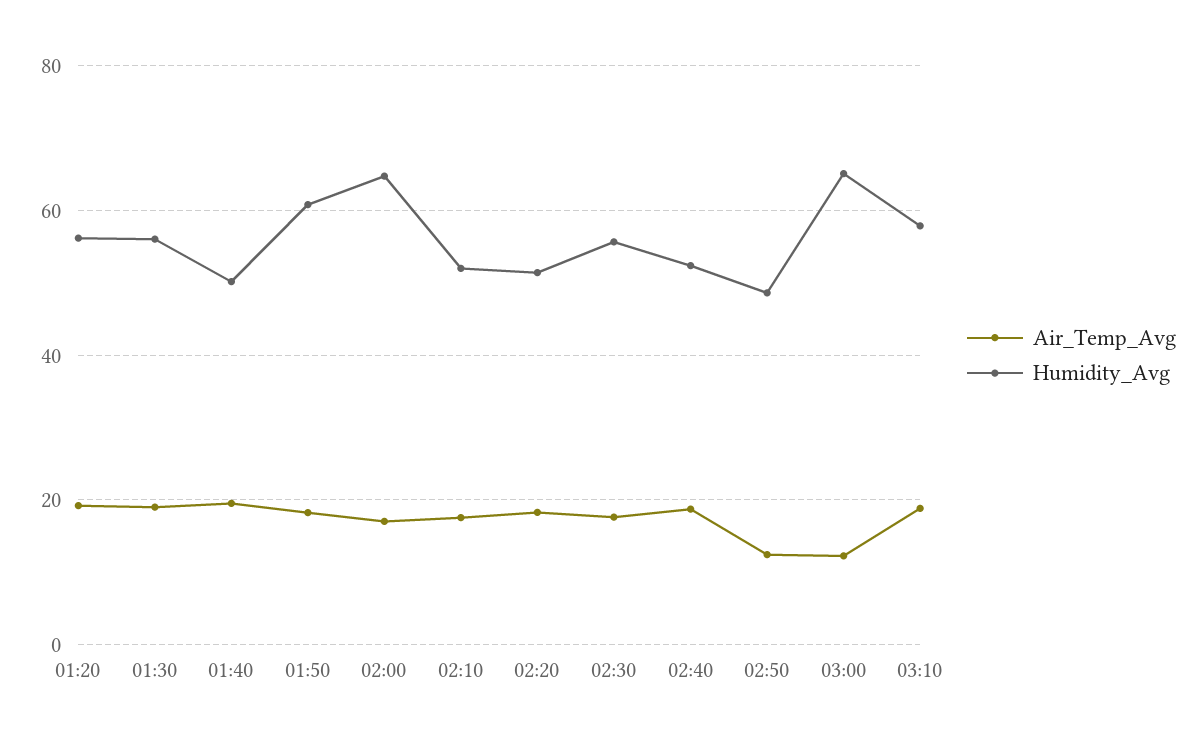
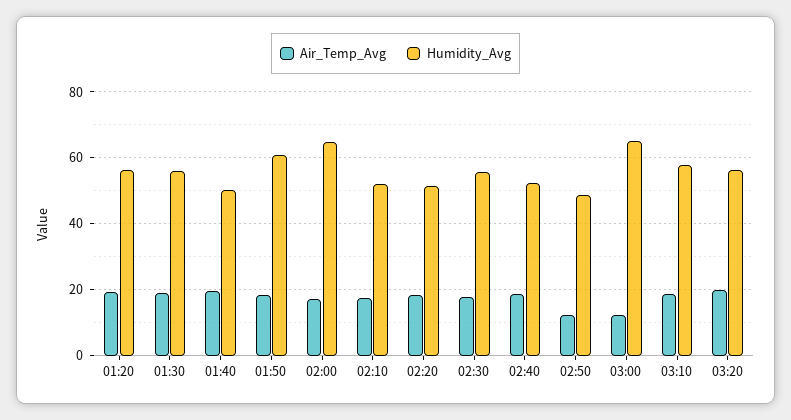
Air_Temp_Avg, 03:20: none -> 20
Humidity_Avg, 03:20: none -> 56

